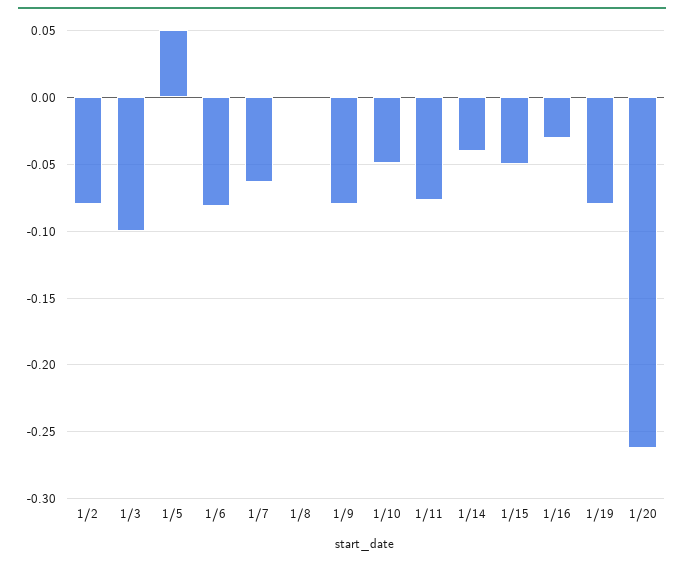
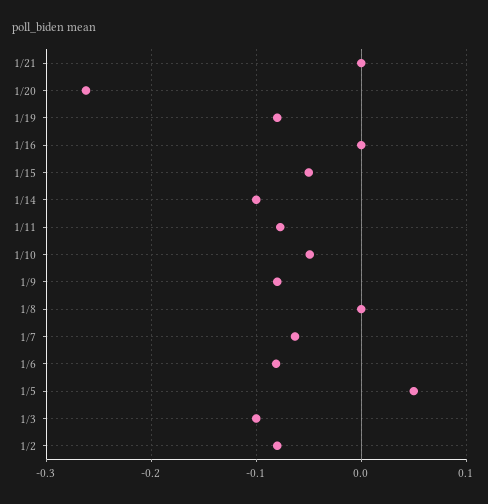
1/14: -0.04 -> -0.1
1/16: -0.03 -> 0
1/21: none -> 0

